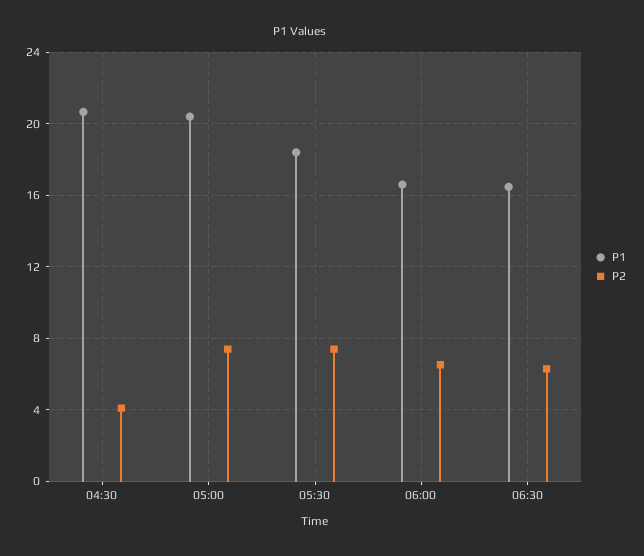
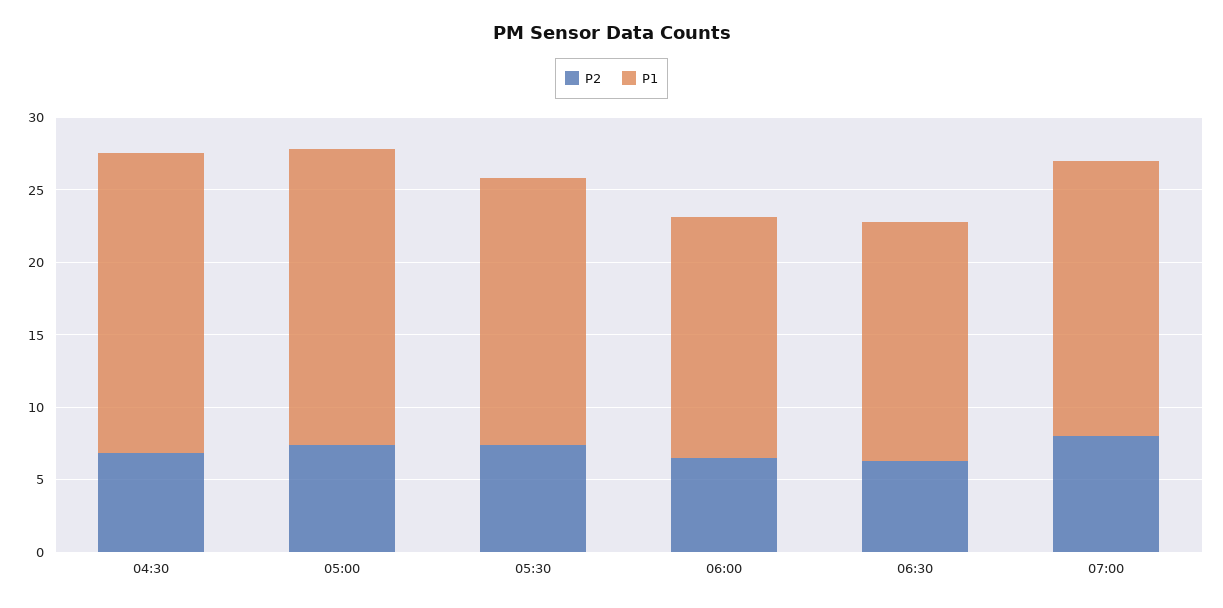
P2, 04:30: 4 -> 7
P2, 07:00: none -> 8
P1, 07:00: none -> 19

